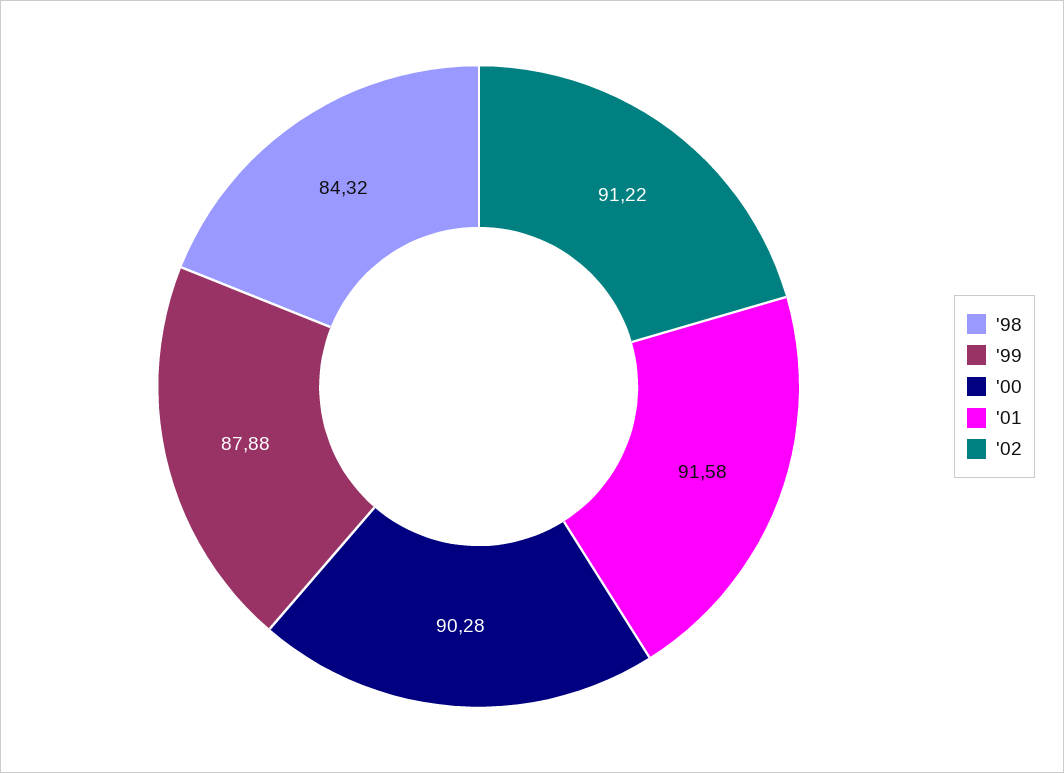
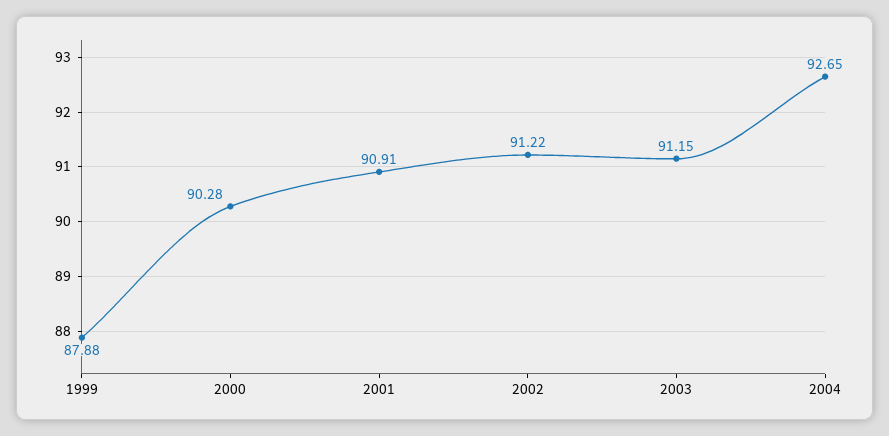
'98: 84.32 -> none
'01: 91.58 -> 90.91
2003: none -> 91.15
2004: none -> 92.65

